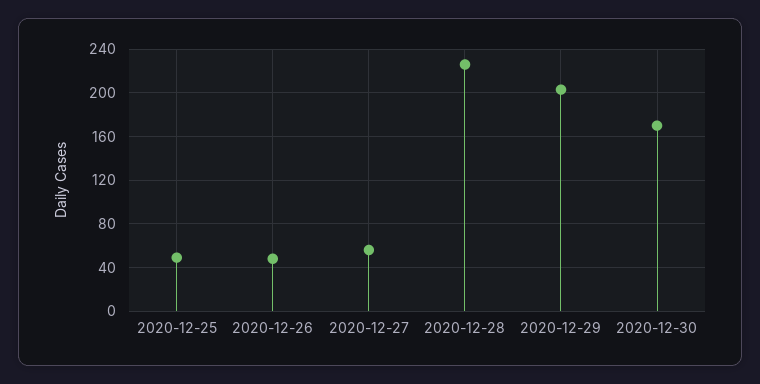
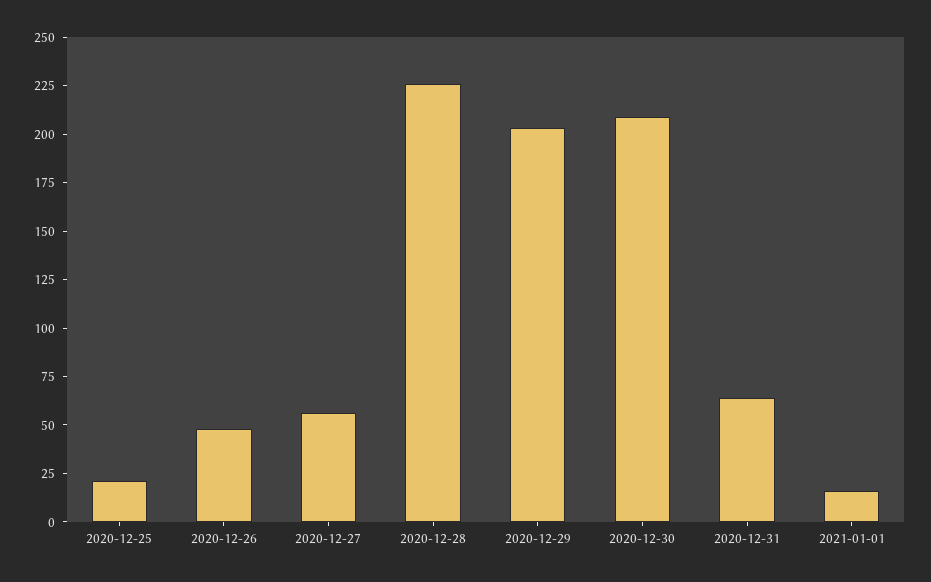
2020-12-25: 50 -> 20
2020-12-30: 170 -> 210
2020-12-31: none -> 65
2021-01-01: none -> 15

